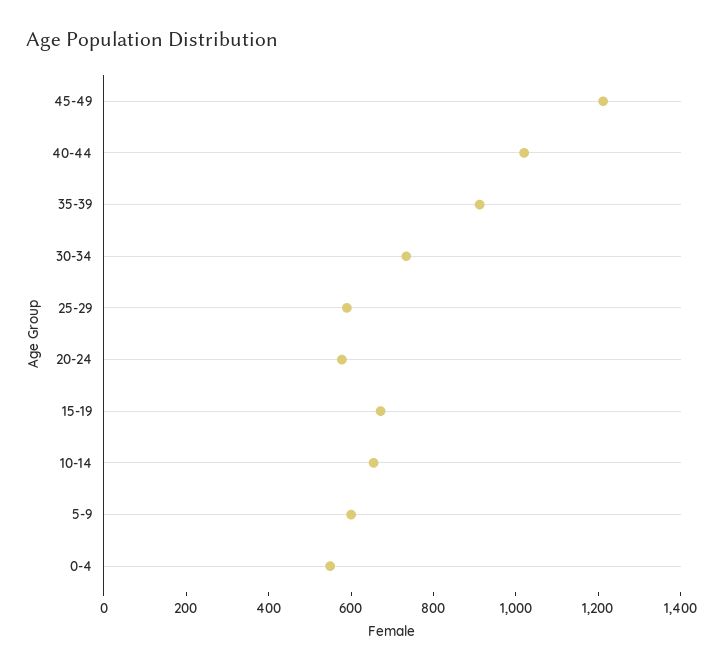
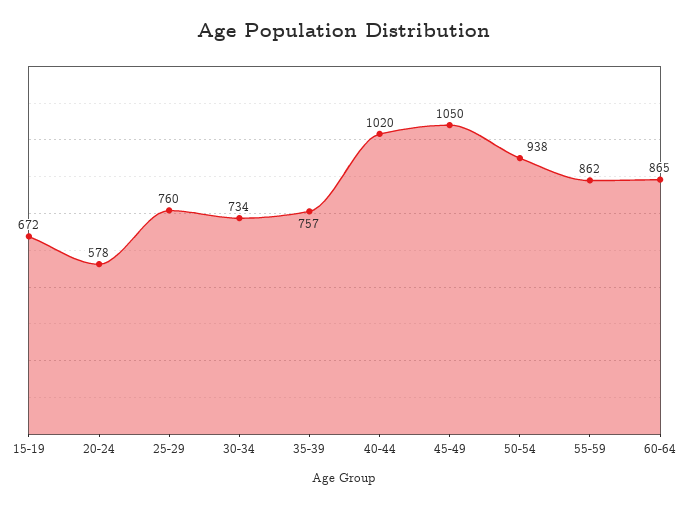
45-49: 1200 -> 1050
35-39: 900 -> 757
25-29: 600 -> 760
10-14: 650 -> none
5-9: 600 -> none
0-4: 550 -> none
50-54: none -> 938
55-59: none -> 862
60-64: none -> 865

